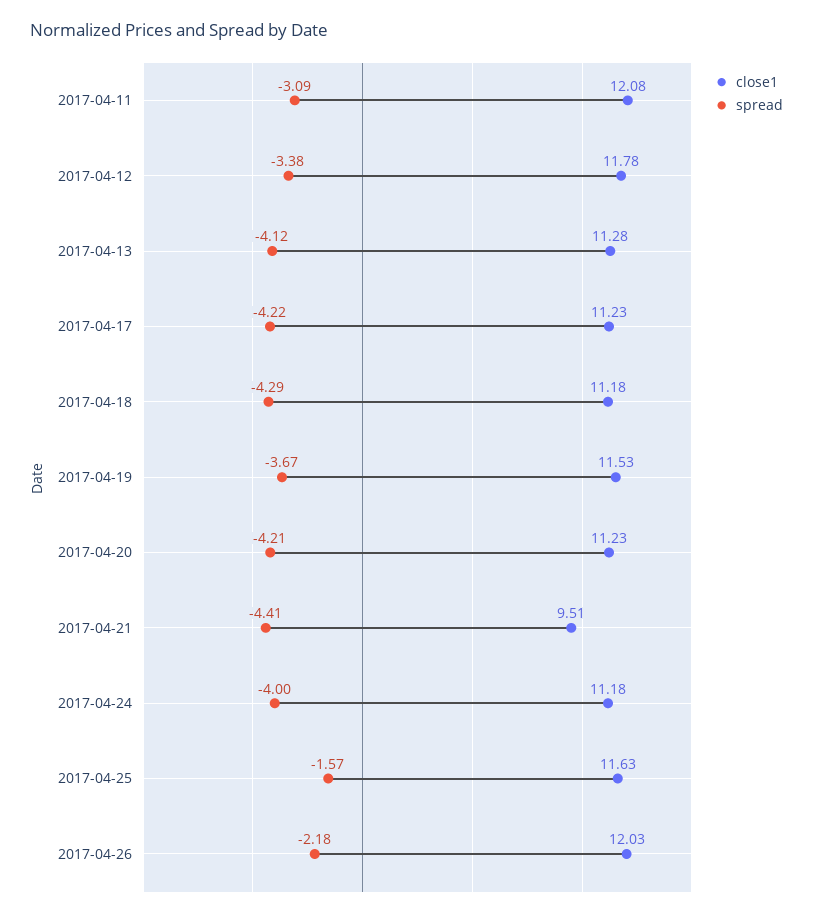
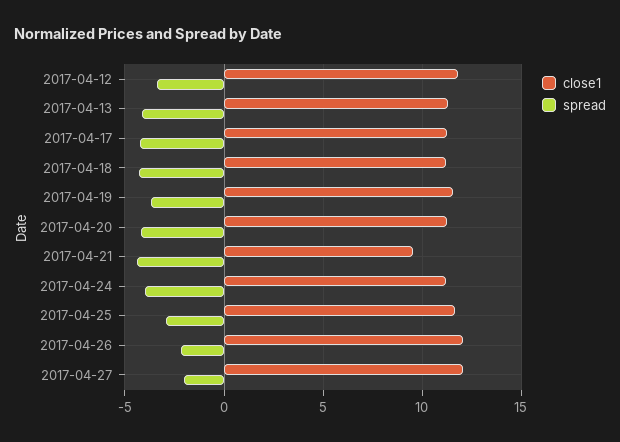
close1, 2017-04-11: 12.08 -> none
spread, 2017-04-11: -3.09 -> none
spread, 2017-04-25: -1.57 -> -3
close1, 2017-04-27: none -> 12
spread, 2017-04-27: none -> -2

